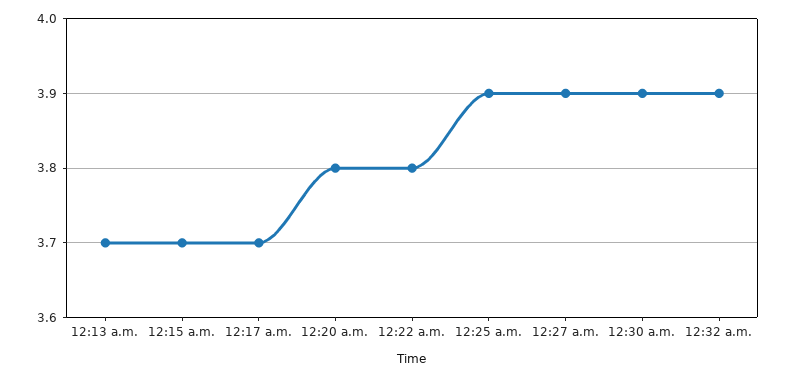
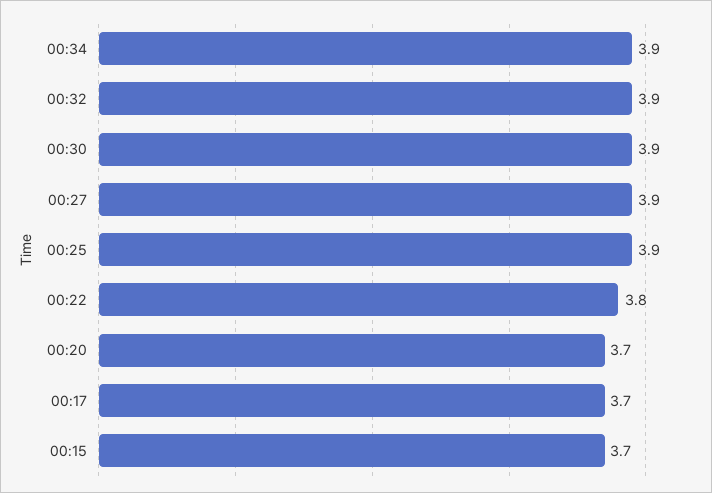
12:13 a.m.: 3.7 -> none
12:20 a.m.: 3.8 -> 3.7
00:34: none -> 3.9

